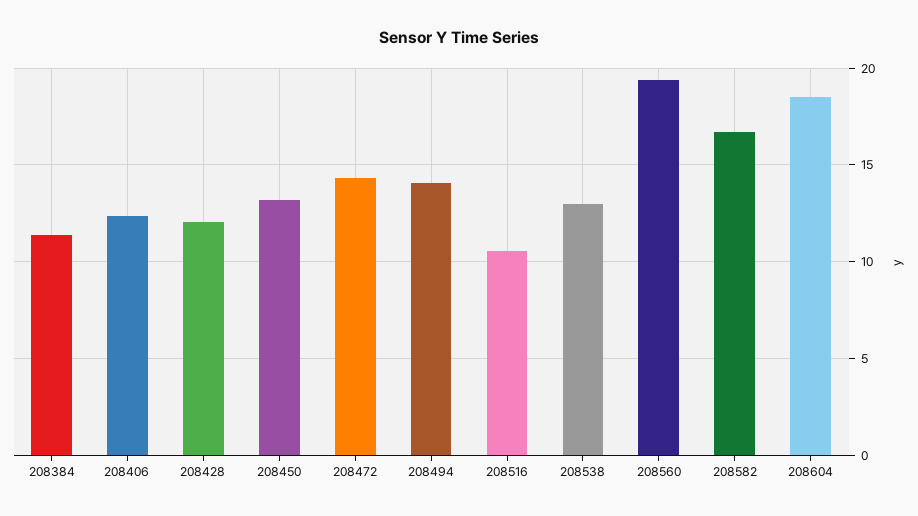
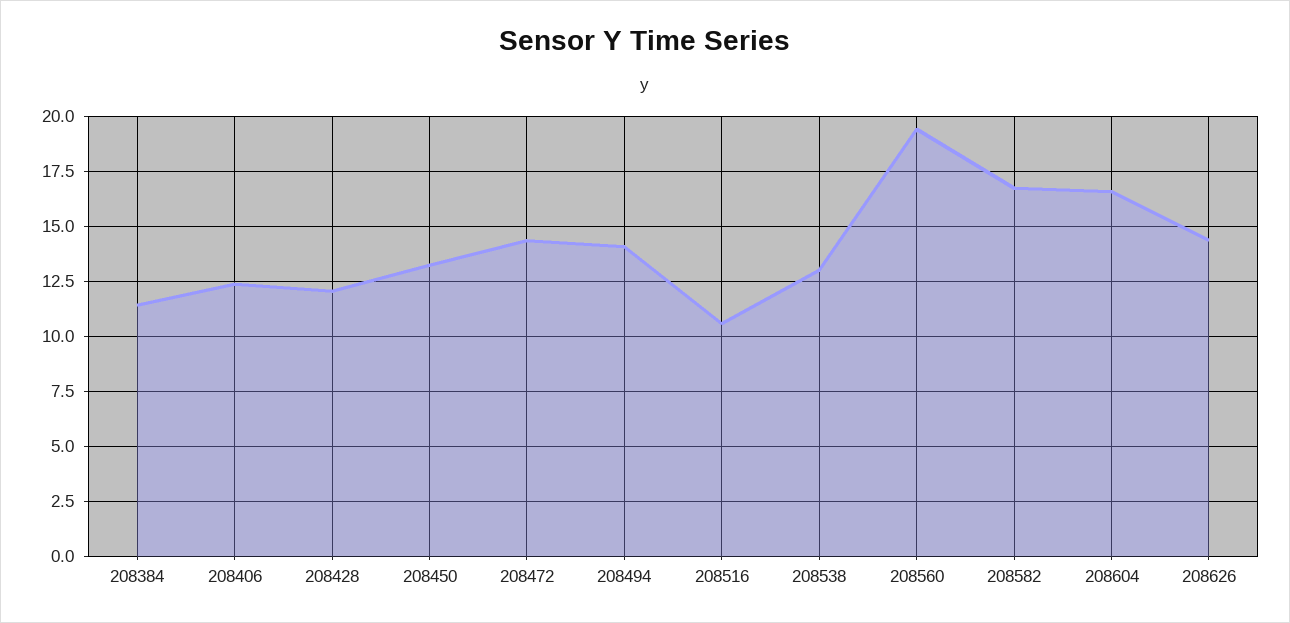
208604: 18.5 -> 16.5
208626: none -> 14.5

